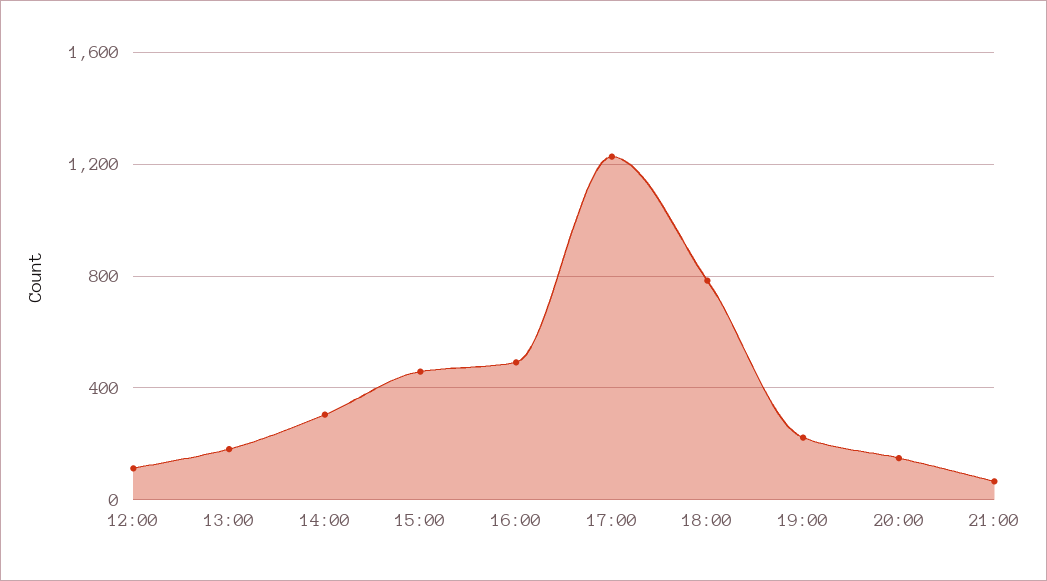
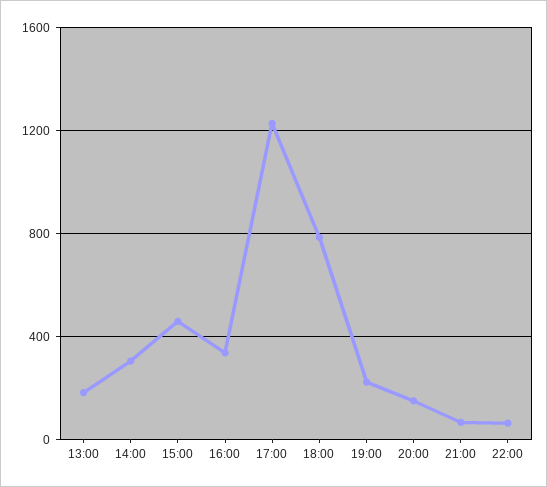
12:00: 100 -> none
16:00: 500 -> 350
22:00: none -> 50

